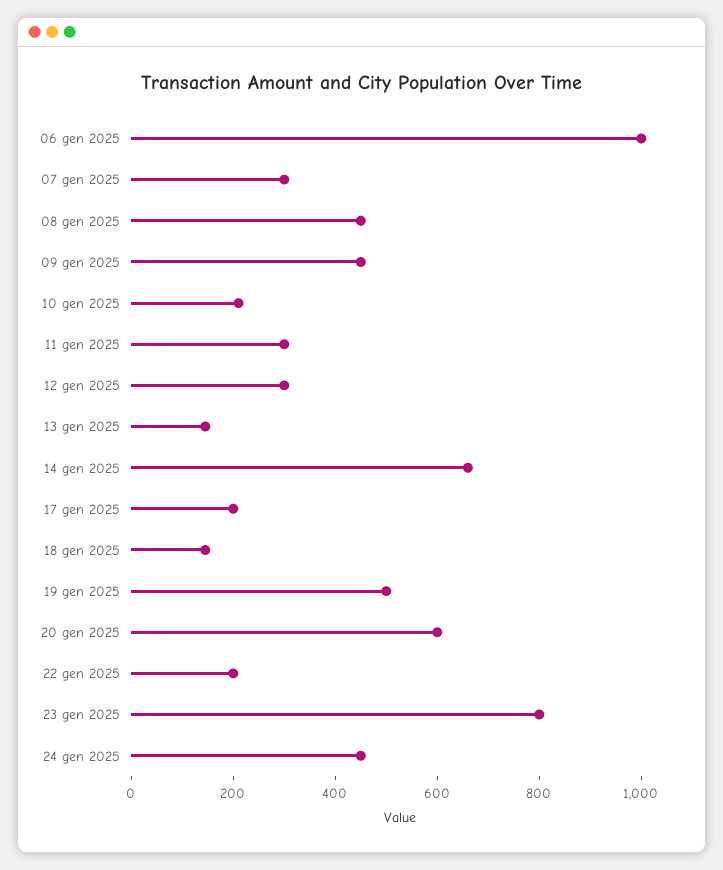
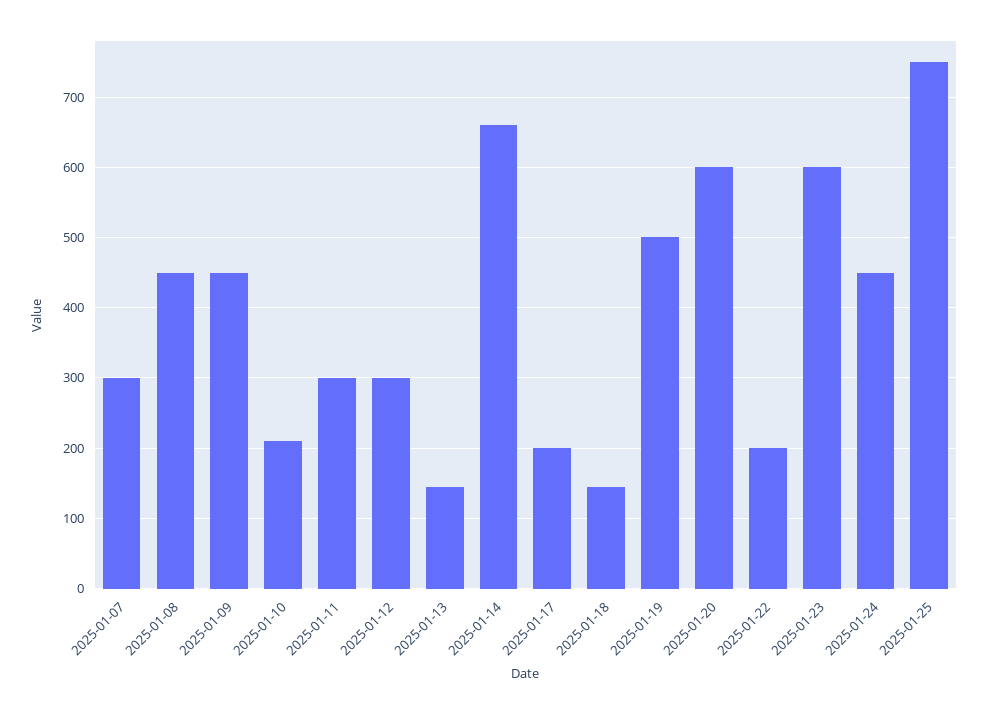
06 gen 2025: 1000 -> none
23 gen 2025: 800 -> 600
2025-01-25: none -> 750

